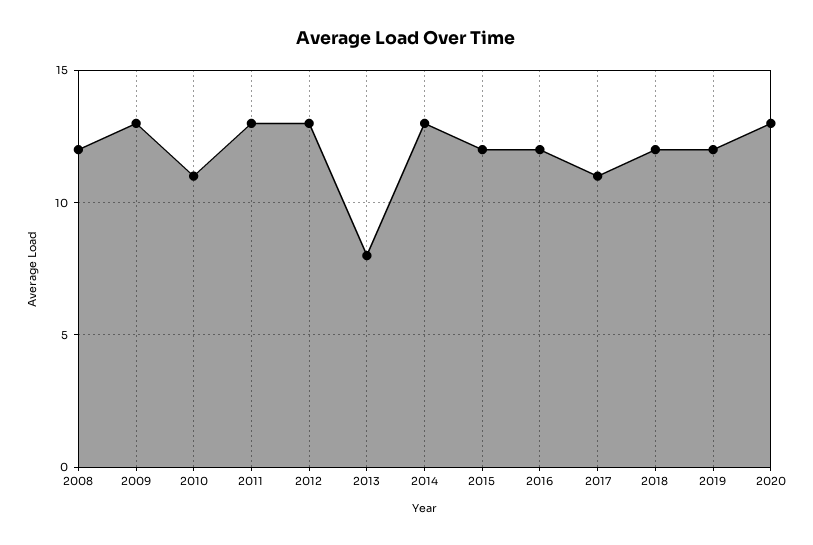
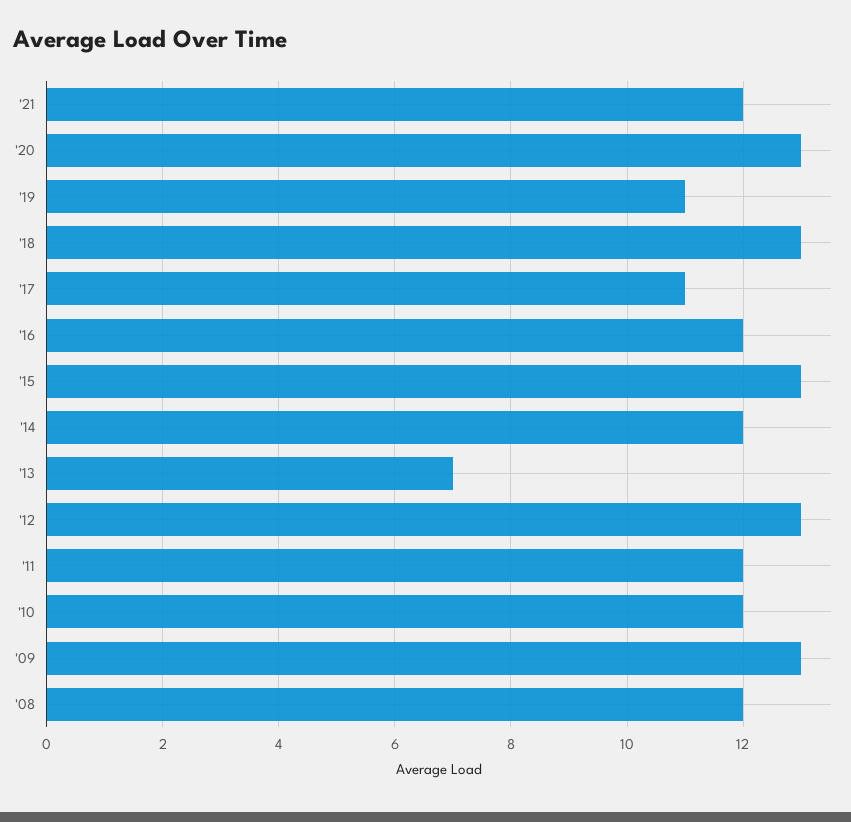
2010: 11 -> 12
2011: 13 -> 12
2013: 8 -> 7
2014: 13 -> 12
2015: 12 -> 13
2018: 12 -> 13
2019: 12 -> 11
'21: none -> 12

